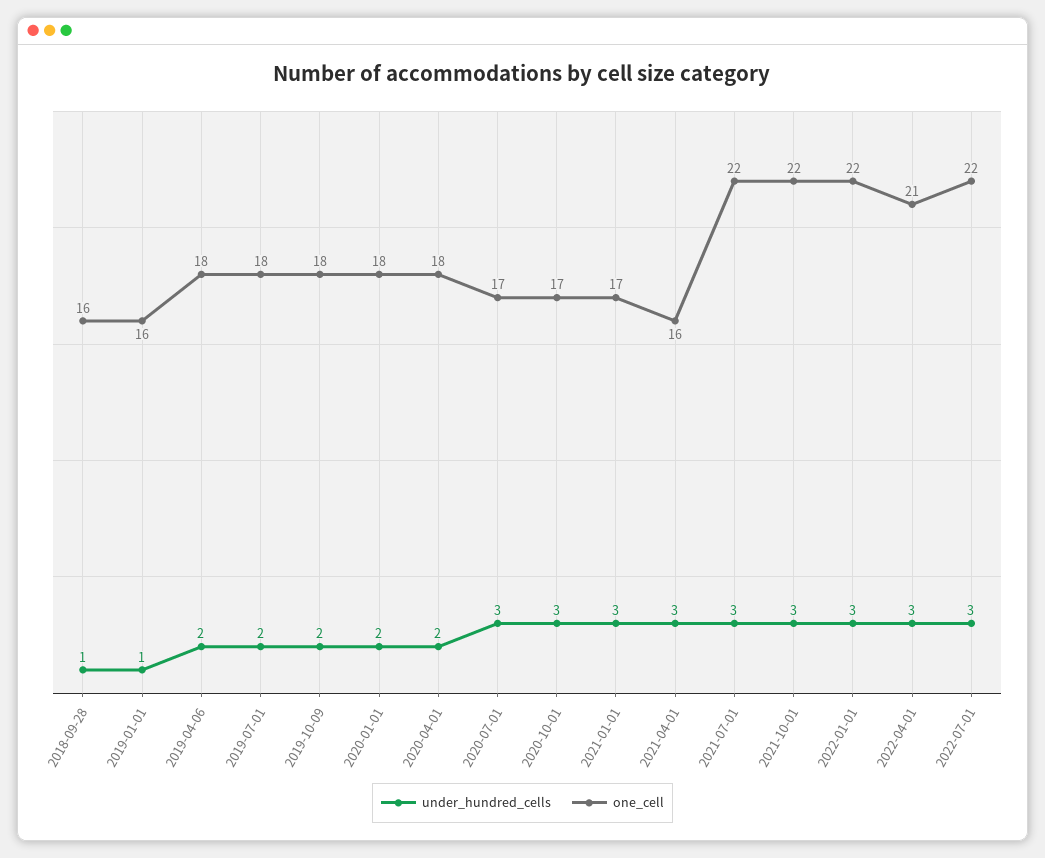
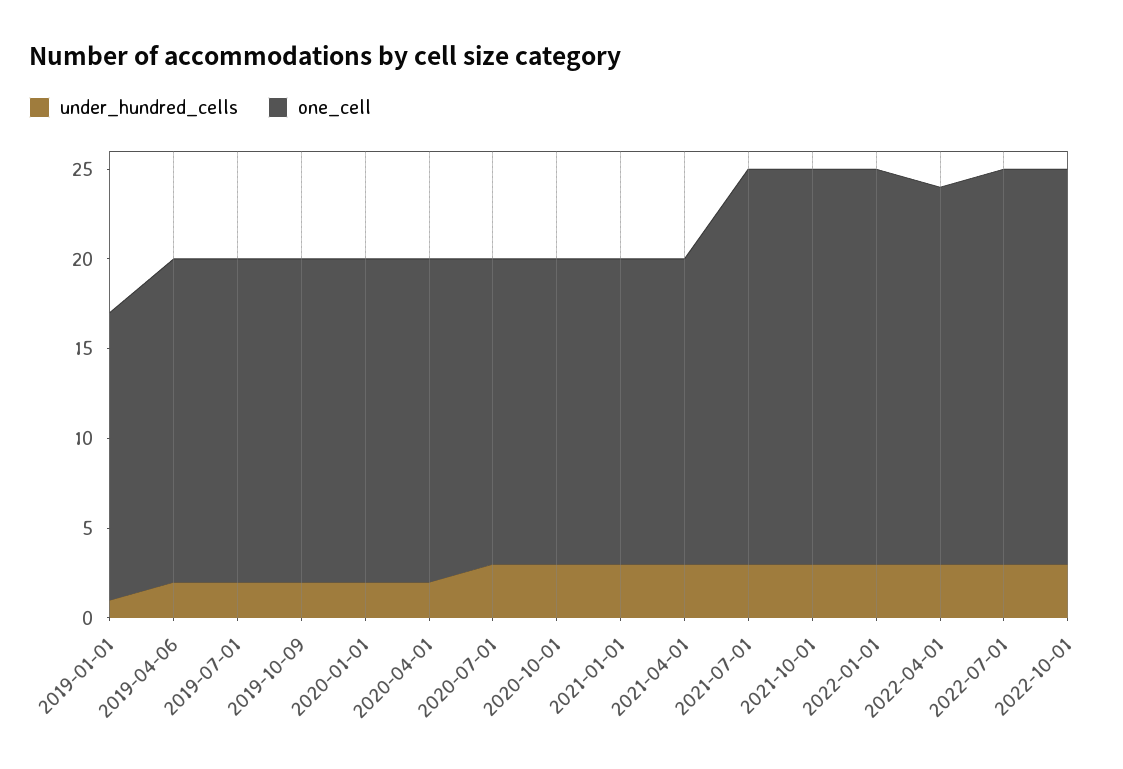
under_hundred_cells, 2018-09-28: 1 -> none
one_cell, 2018-09-28: 16 -> none
one_cell, 2021-04-01: 16 -> 17
under_hundred_cells, 2022-10-01: none -> 3
one_cell, 2022-10-01: none -> 22

